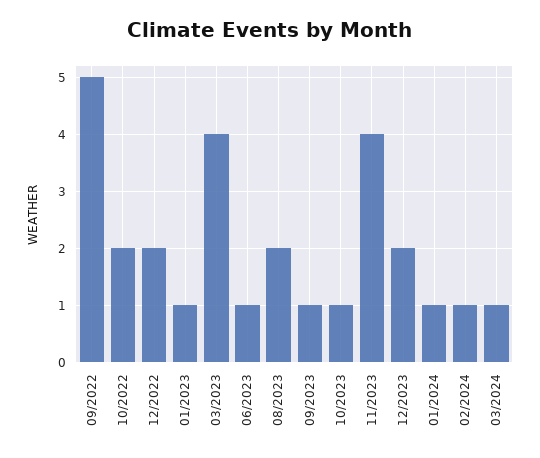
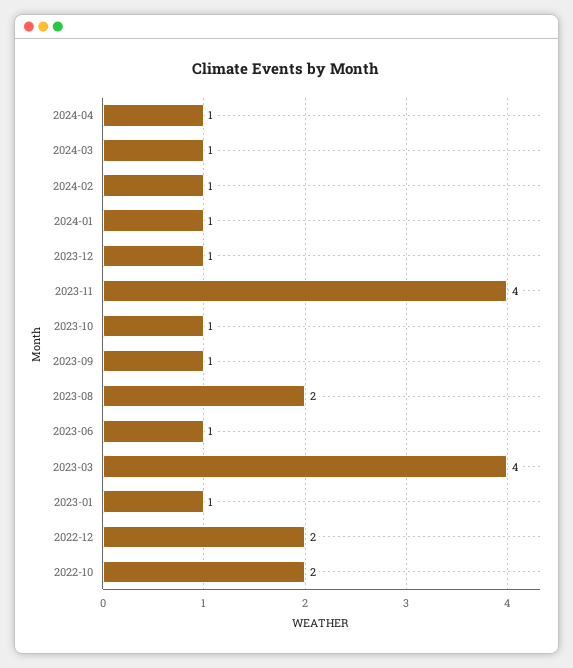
09/2022: 5 -> none
12/2023: 2 -> 1
2024-04: none -> 1

